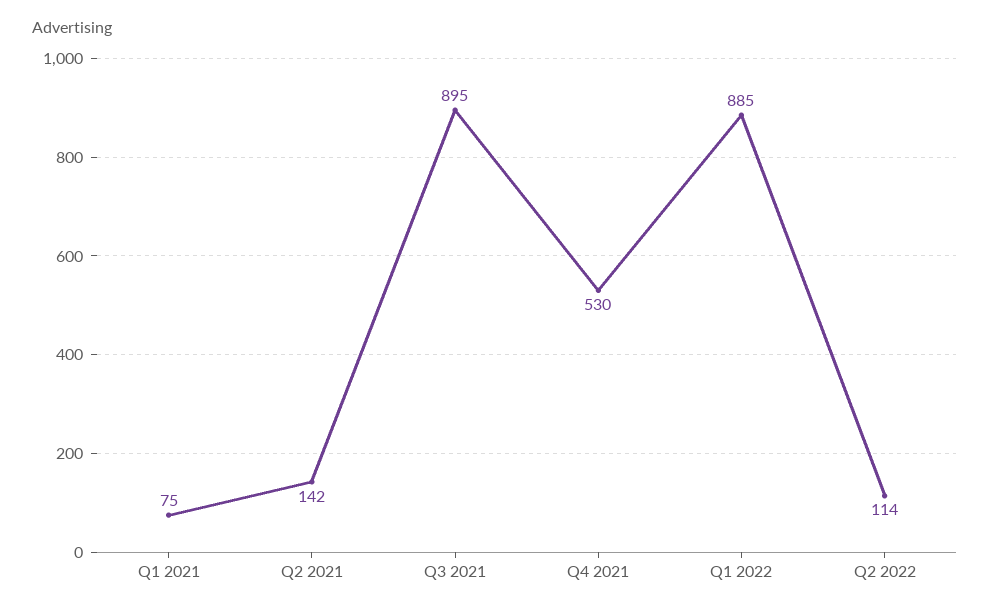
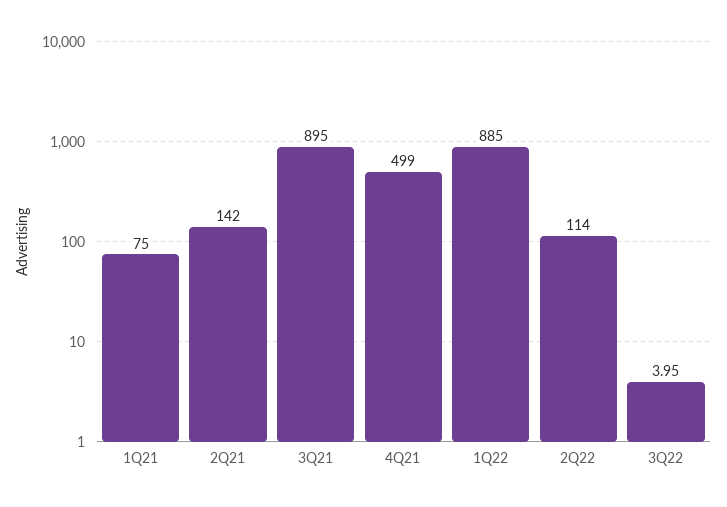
Q4 2021: 530 -> 499
3Q22: none -> 3.95

